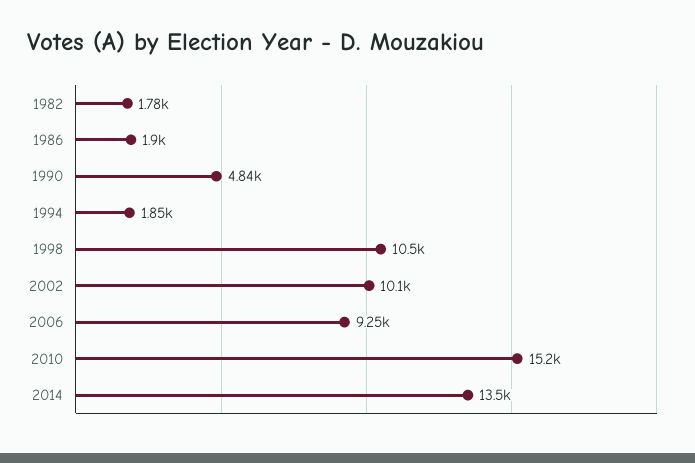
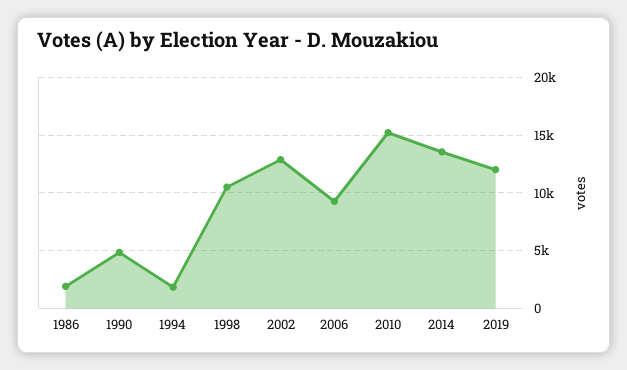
1982: 1780 -> none
2002: 10100 -> 13000
2019: none -> 12000

